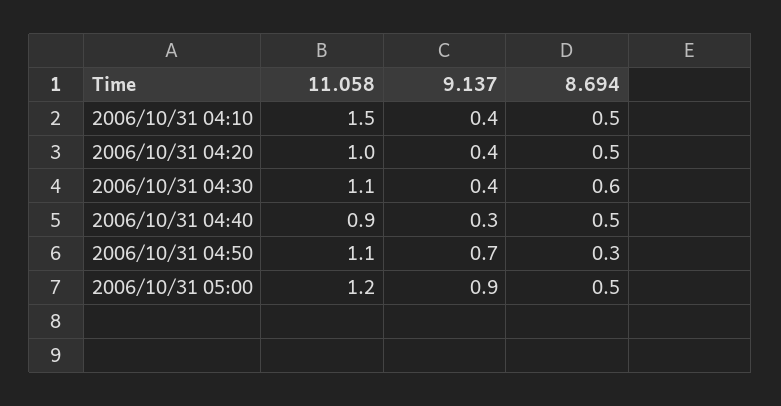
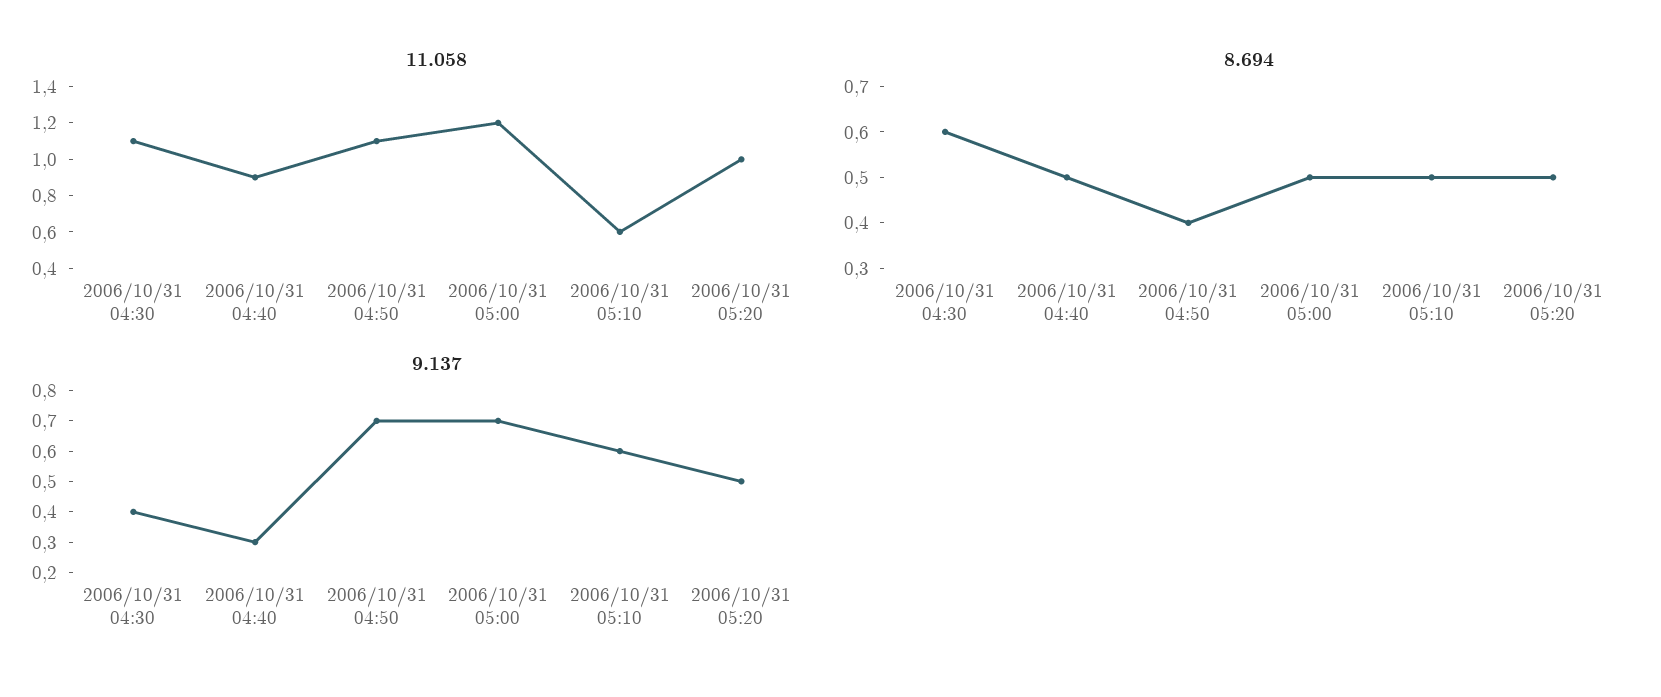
11.058, 2006/10/31 04:10: 1.5 -> none
9.137, 2006/10/31 04:10: 0.4 -> none
8.694, 2006/10/31 04:10: 0.5 -> none
11.058, 2006/10/31 04:20: 1 -> none
9.137, 2006/10/31 04:20: 0.4 -> none
8.694, 2006/10/31 04:20: 0.5 -> none
8.694, 2006/10/31 04:50: 0.3 -> 0.4
9.137, 2006/10/31 05:00: 0.9 -> 0.7
11.058, 2006/10/31 05:10: none -> 0.6
11.058, 2006/10/31 05:20: none -> 1
8.694, 2006/10/31 05:10: none -> 0.5
8.694, 2006/10/31 05:20: none -> 0.5
9.137, 2006/10/31 05:10: none -> 0.6
9.137, 2006/10/31 05:20: none -> 0.5

